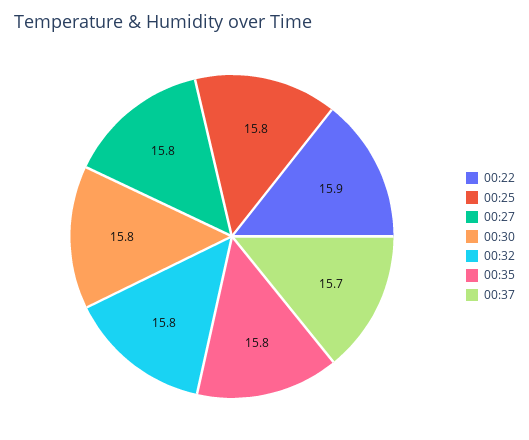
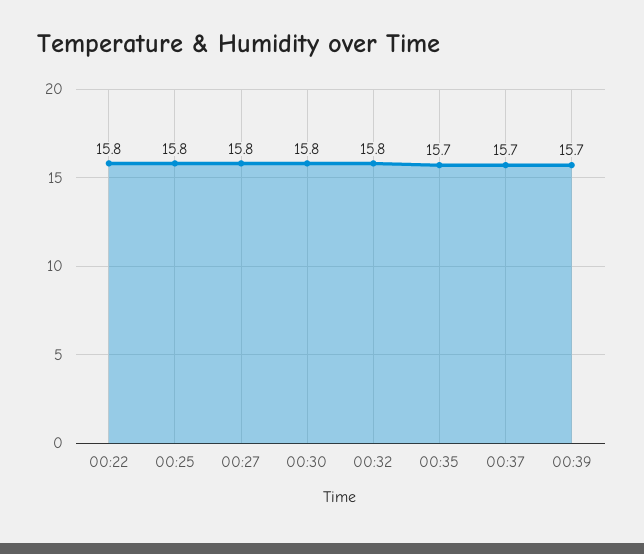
00:22: 15.9 -> 15.8
00:35: 15.8 -> 15.7
00:39: none -> 15.7

